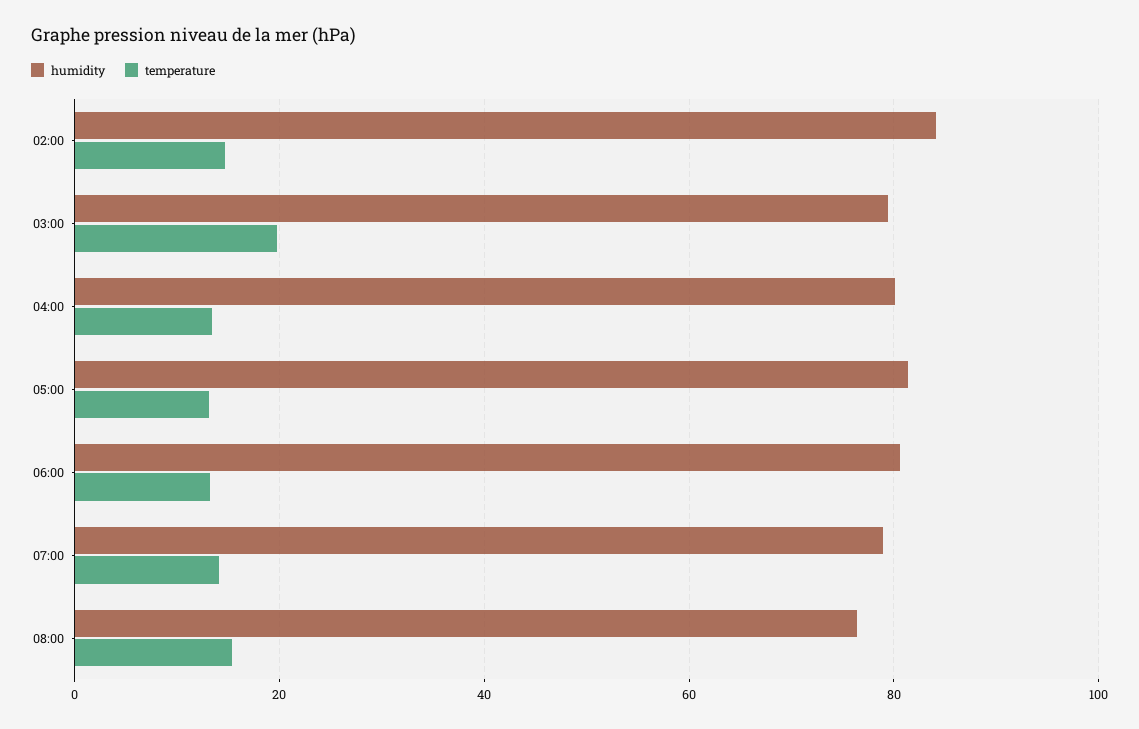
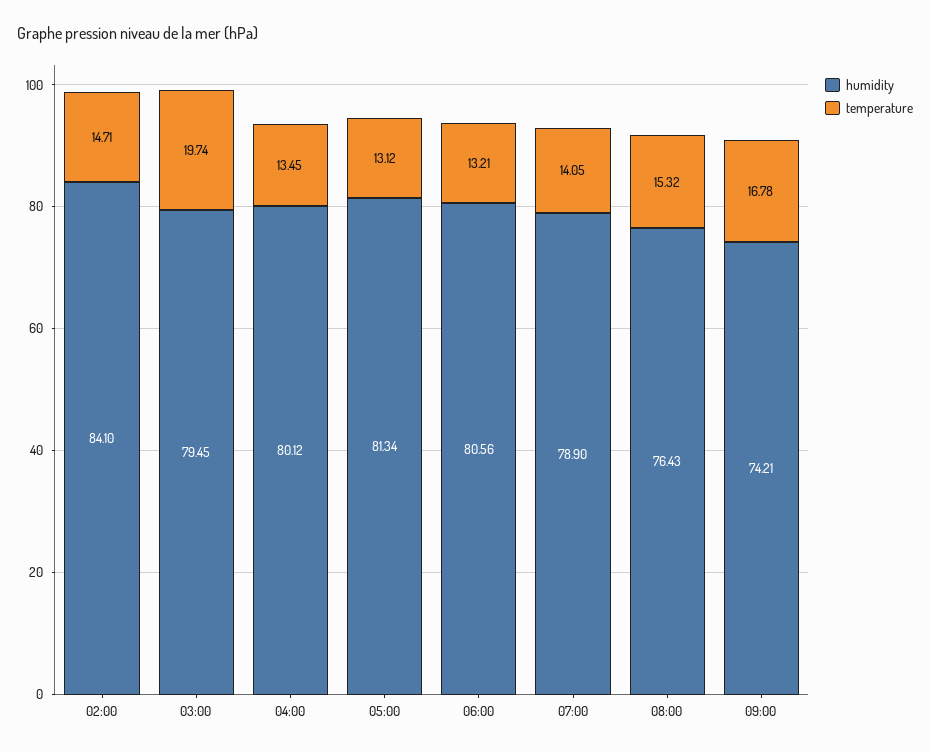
humidity, 09:00: none -> 74.21
temperature, 09:00: none -> 16.78

